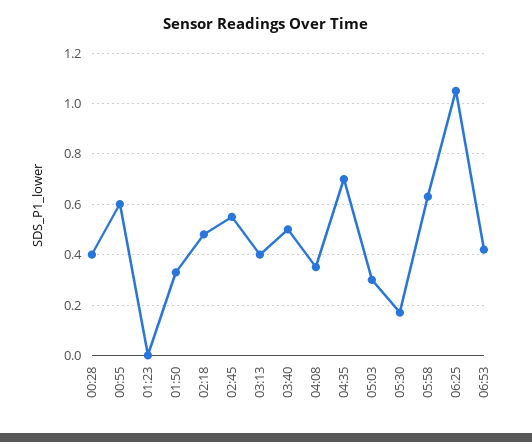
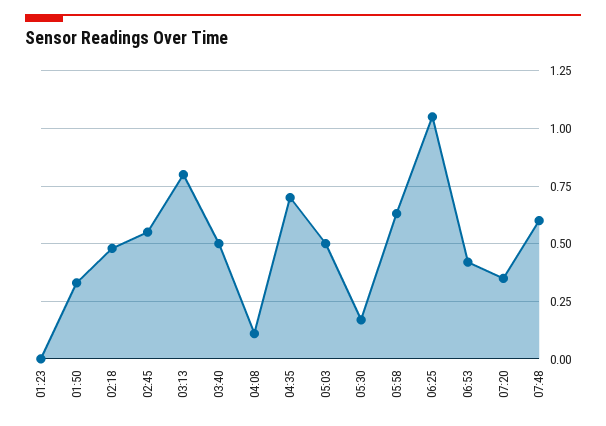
00:28: 0.4 -> none
00:55: 0.6 -> none
03:13: 0.4 -> 0.8
04:08: 0.35 -> 0.1
05:03: 0.3 -> 0.5
07:20: none -> 0.35
07:48: none -> 0.6

